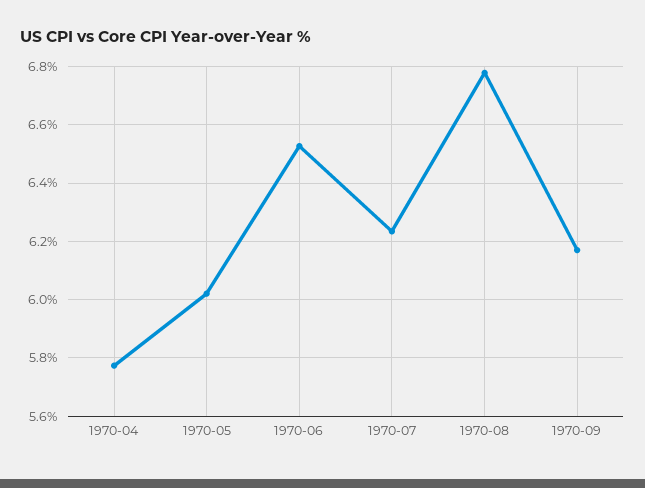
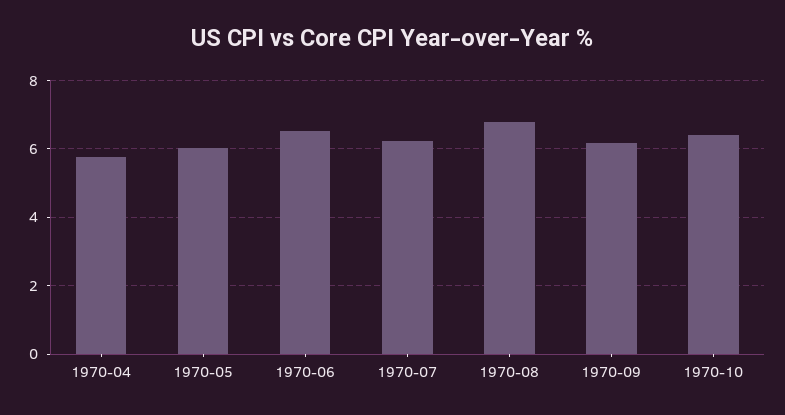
1970-10: none -> 6.4

